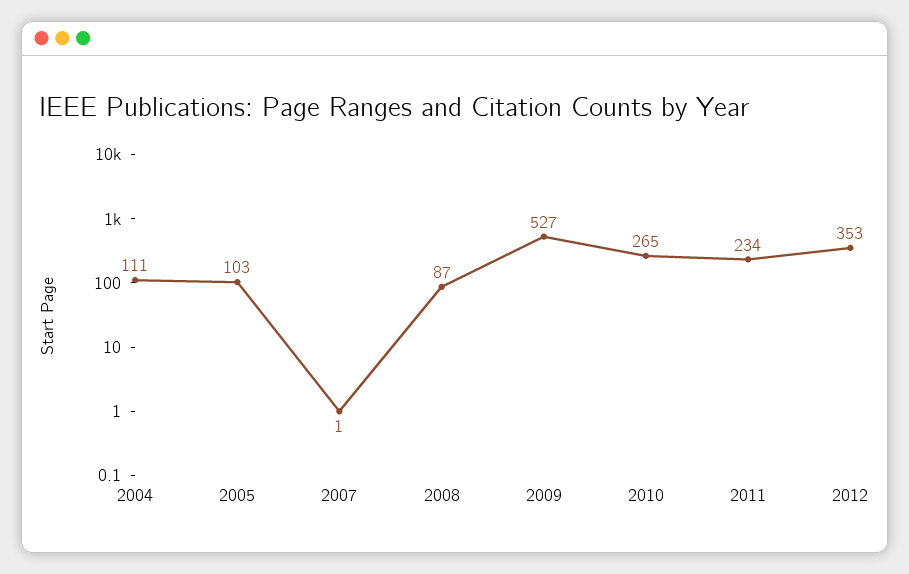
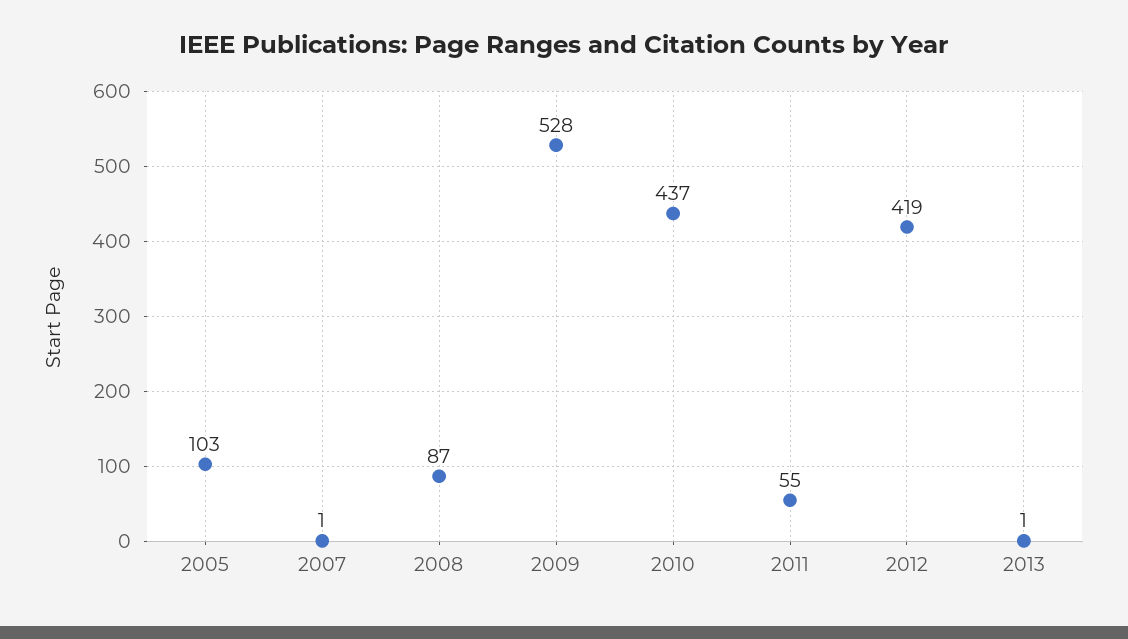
2004: 111 -> none
2009: 527 -> 528
2010: 265 -> 437
2011: 234 -> 55
2012: 353 -> 419
2013: none -> 1

